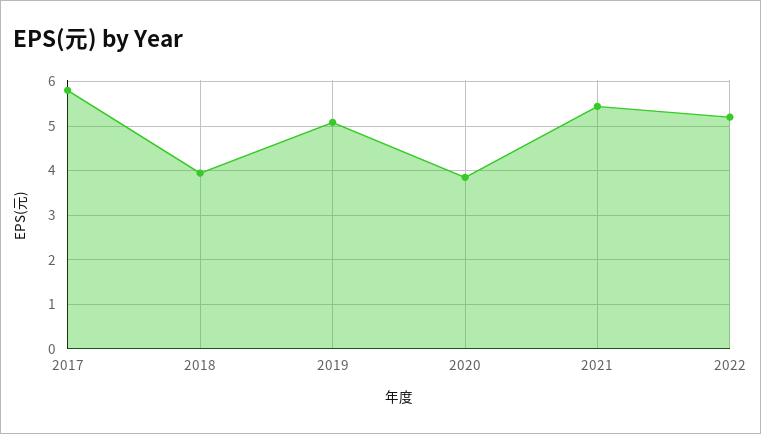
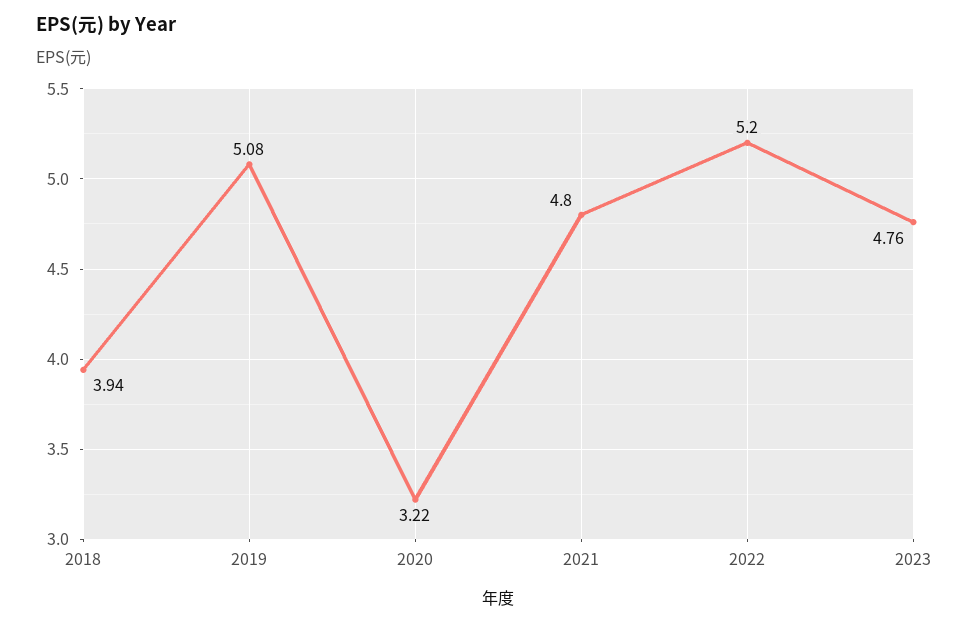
2017: 5.8 -> none
2020: 3.8 -> 3.22
2021: 5.4 -> 4.8
2023: none -> 4.76

